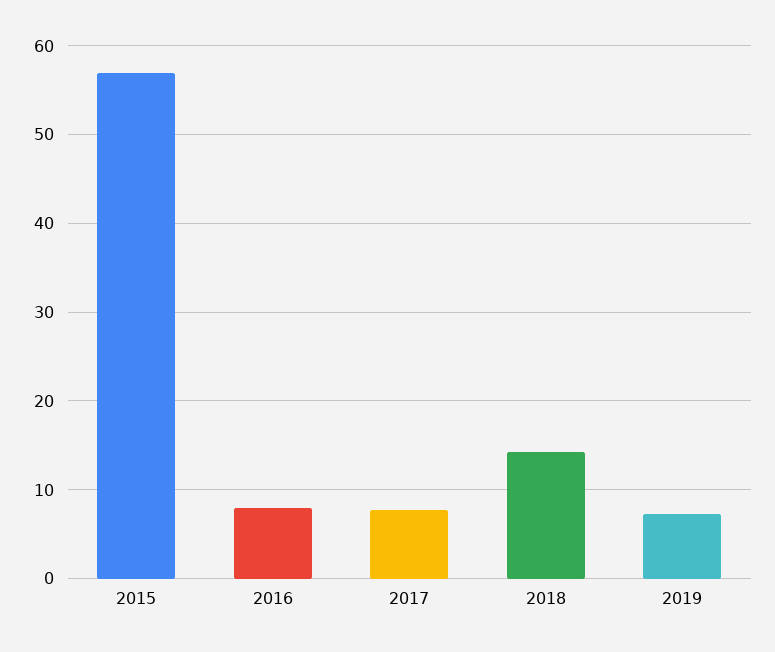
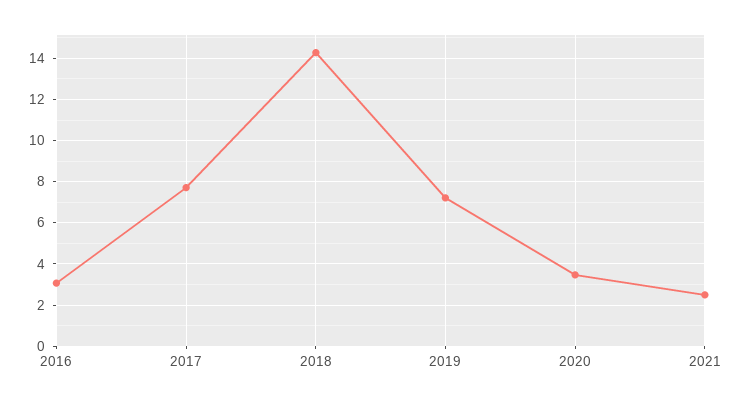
2015: 57 -> none
2016: 8 -> 3
2020: none -> 3.5
2021: none -> 2.5

